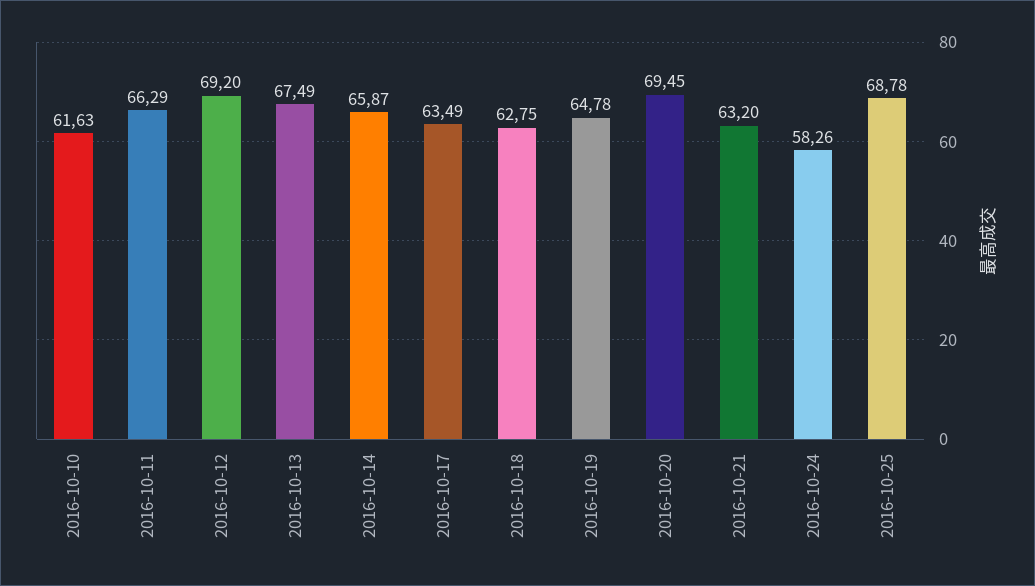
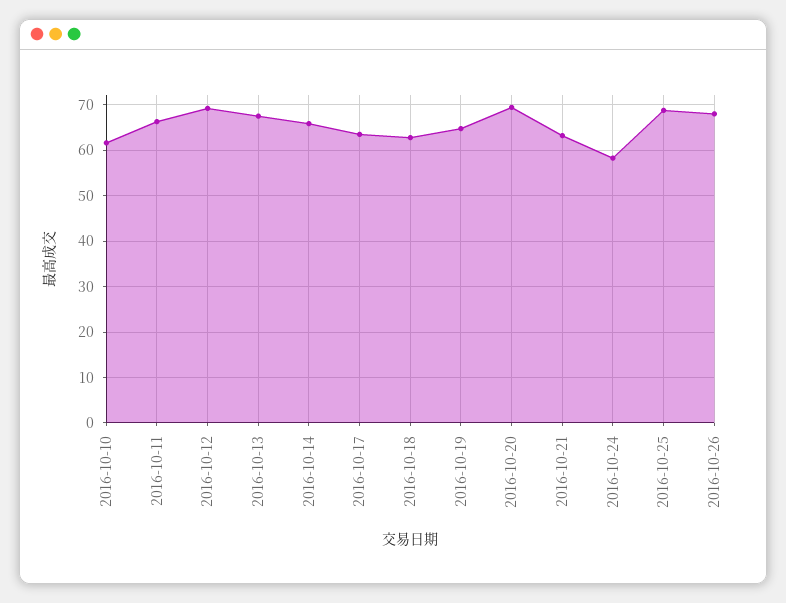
2016-10-26: none -> 68

